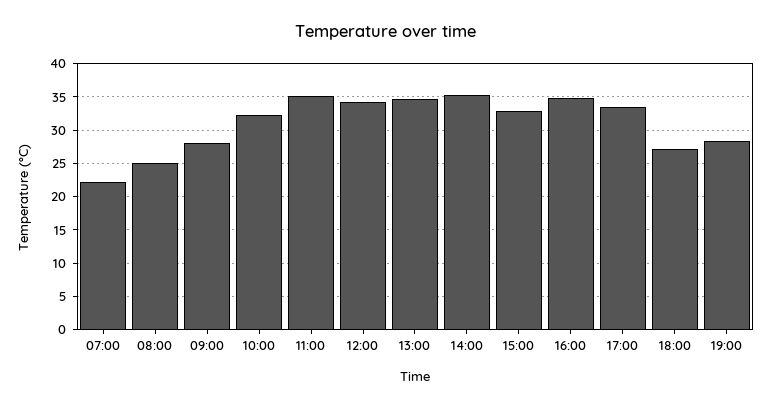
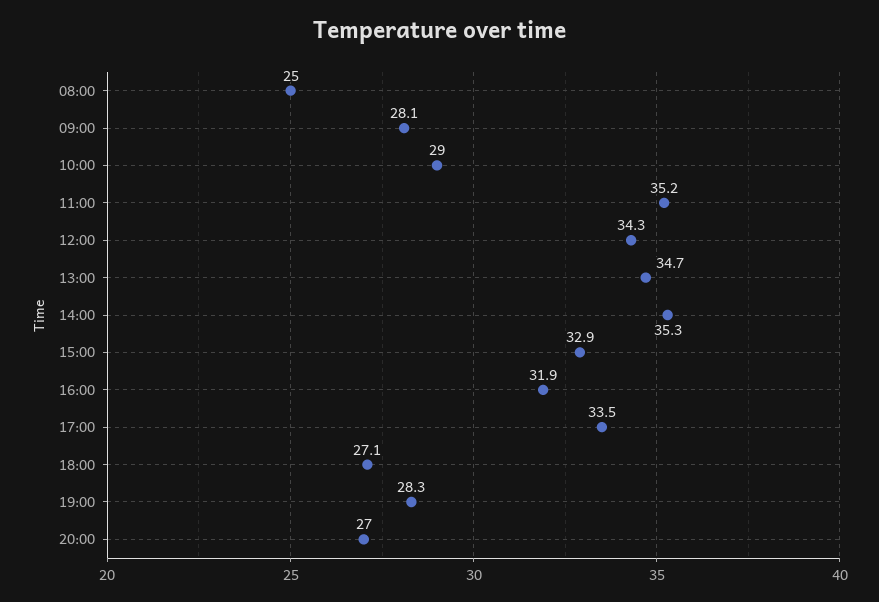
07:00: 22 -> none
10:00: 32 -> 29
16:00: 35 -> 31.9
20:00: none -> 27

